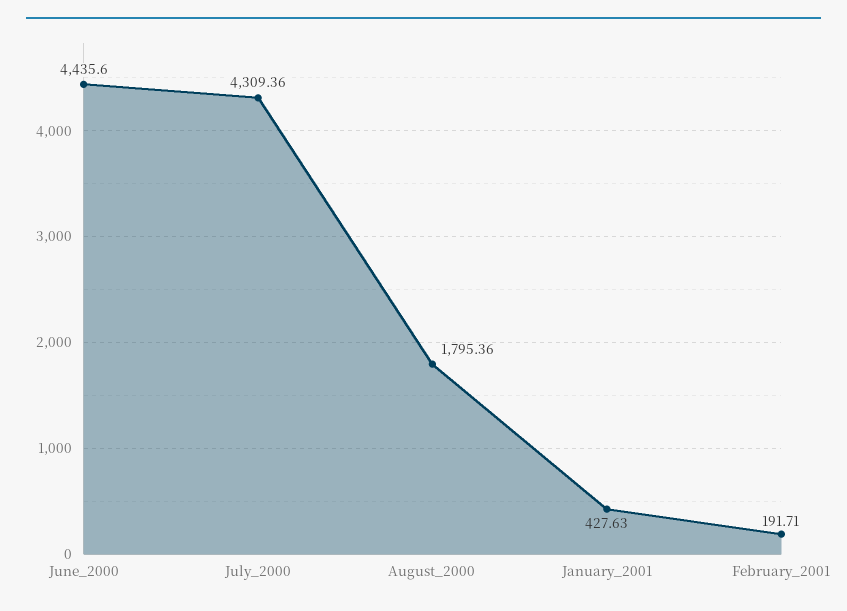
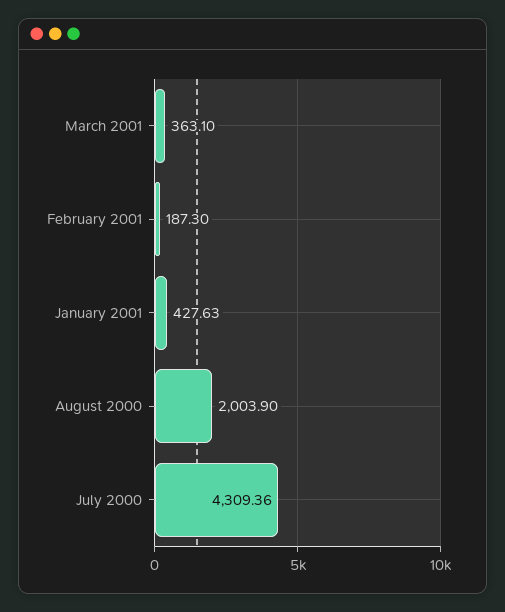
June_2000: 4435.6 -> none
August_2000: 1795.36 -> 2003.9
February_2001: 191.71 -> 187.3
March 2001: none -> 363.1

